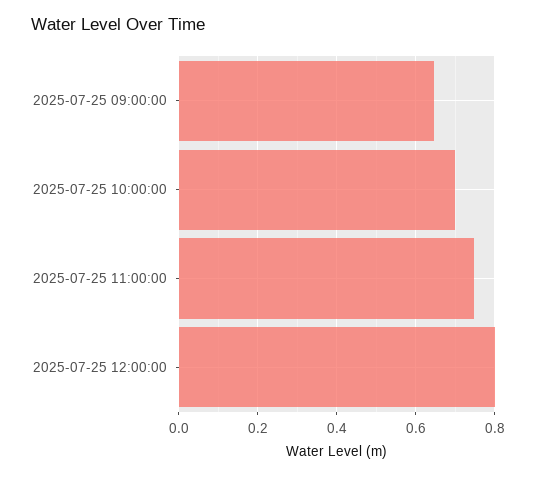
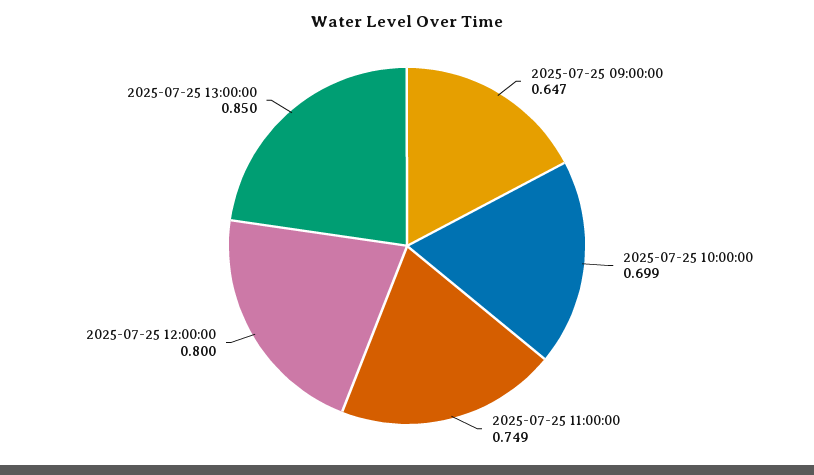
2025-07-25 13:00:00: none -> 0.85

